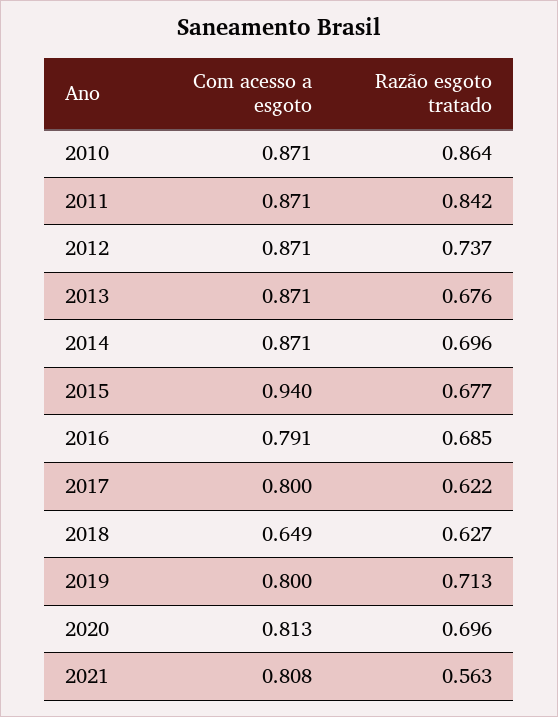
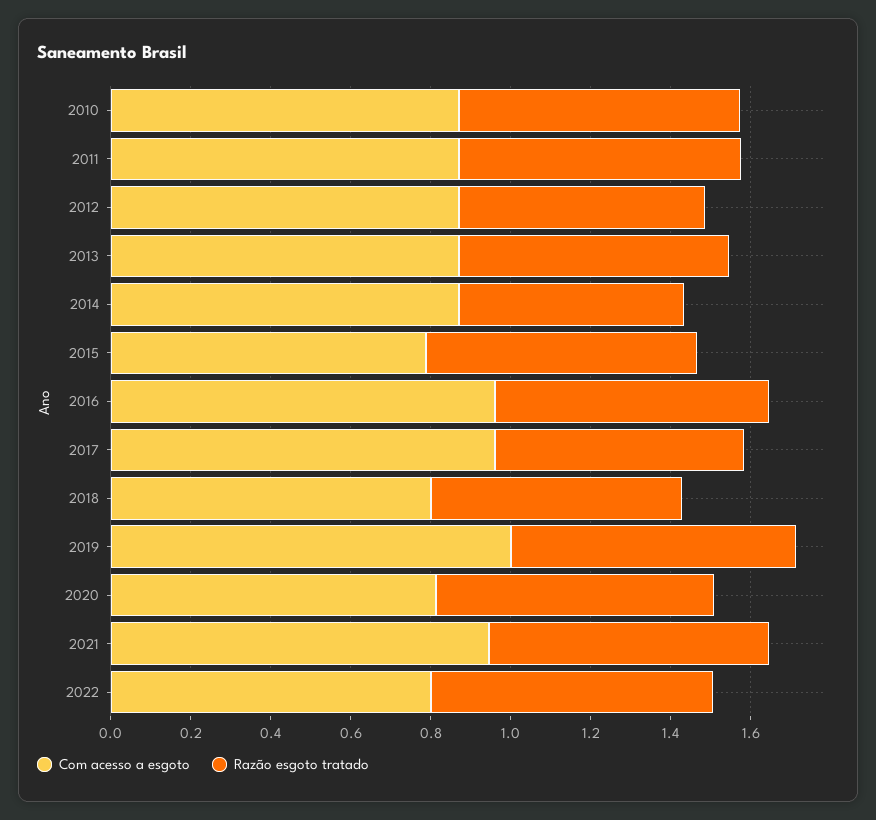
Razão esgoto tratado, 2010: 0.864 -> 0.7
Razão esgoto tratado, 2011: 0.842 -> 0.7
Razão esgoto tratado, 2012: 0.737 -> 0.6
Razão esgoto tratado, 2014: 0.696 -> 0.55
Com acesso a esgoto, 2015: 0.94 -> 0.8
Com acesso a esgoto, 2016: 0.791 -> 0.95
Com acesso a esgoto, 2017: 0.8 -> 0.95
Com acesso a esgoto, 2018: 0.649 -> 0.8
Com acesso a esgoto, 2019: 0.8 -> 1
Com acesso a esgoto, 2021: 0.808 -> 0.95
Razão esgoto tratado, 2021: 0.563 -> 0.7
Com acesso a esgoto, 2022: none -> 0.8
Razão esgoto tratado, 2022: none -> 0.7

